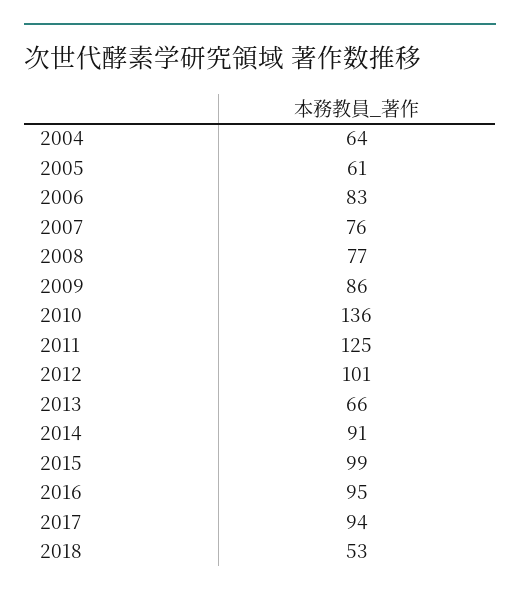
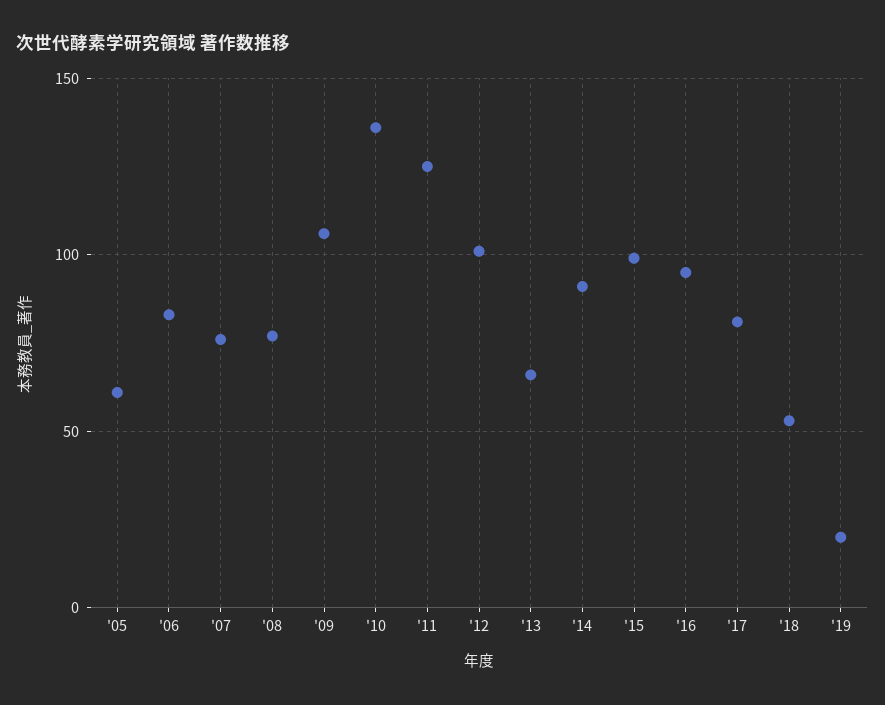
2004: 64 -> none
2009: 86 -> 105
2017: 94 -> 80
'19: none -> 20

